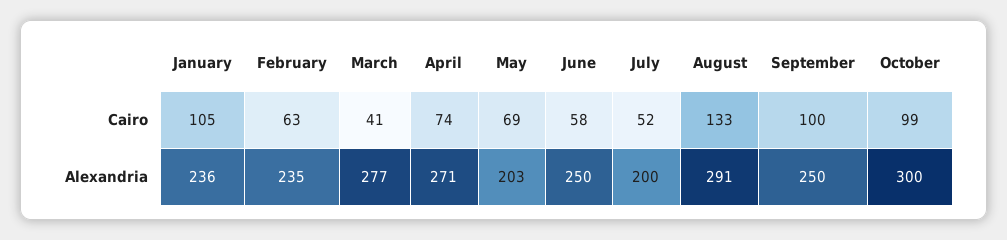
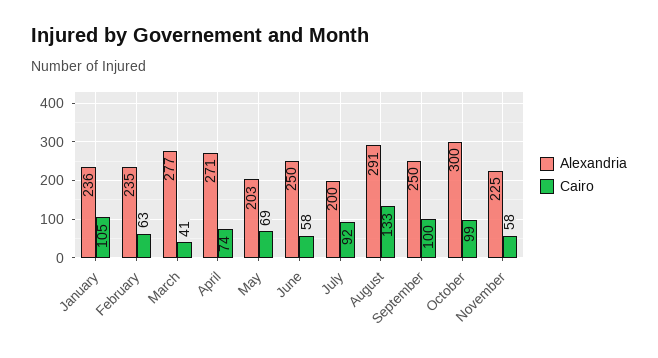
Cairo, July: 52 -> 92
Alexandria, November: none -> 225
Cairo, November: none -> 58

